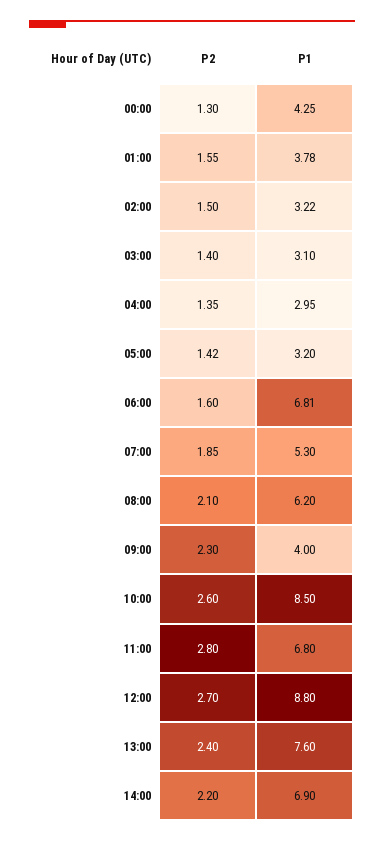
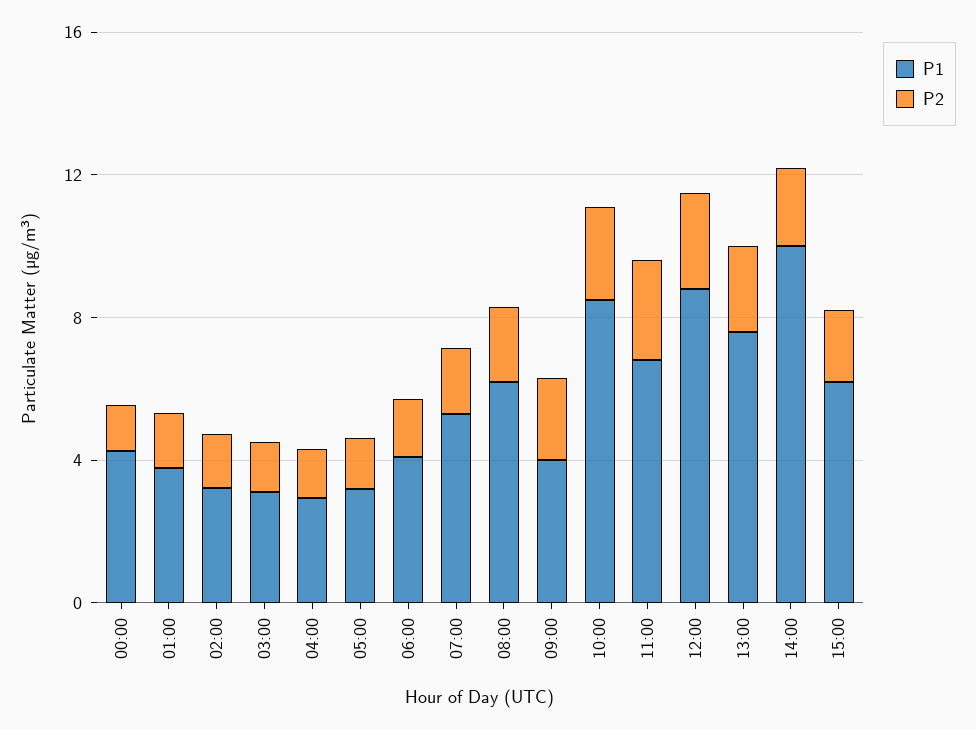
P1, 06:00: 6.81 -> 4
P1, 14:00: 6.9 -> 10
P1, 15:00: none -> 6
P2, 15:00: none -> 2

